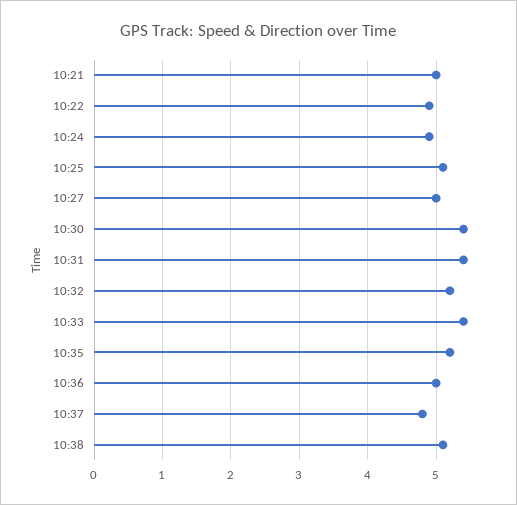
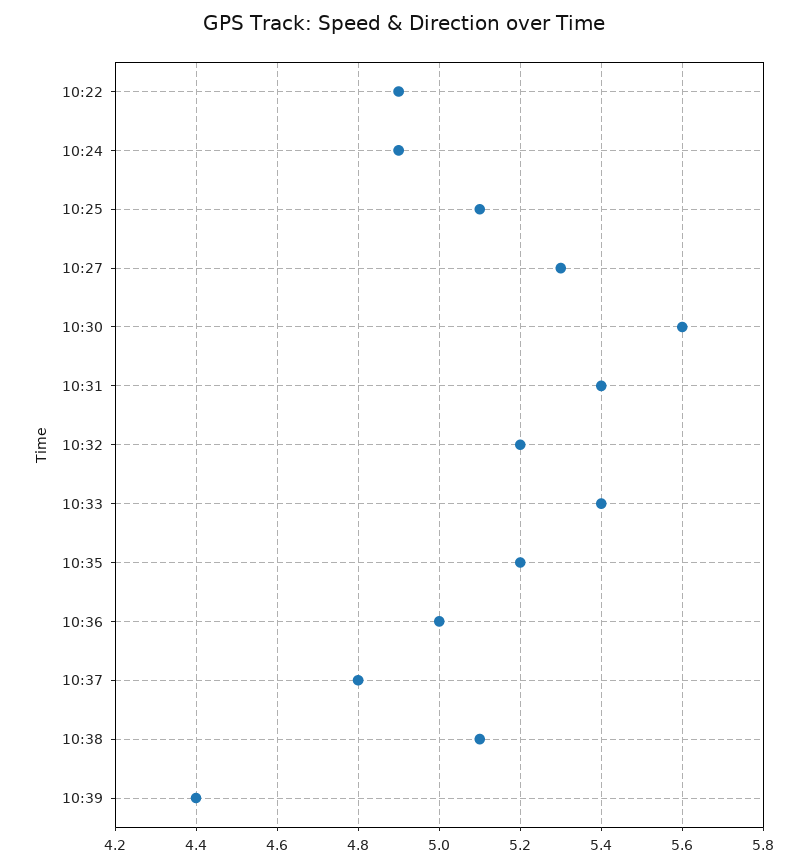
10:21: 5 -> none
10:27: 5 -> 5.3
10:30: 5.4 -> 5.6
10:39: none -> 4.4

